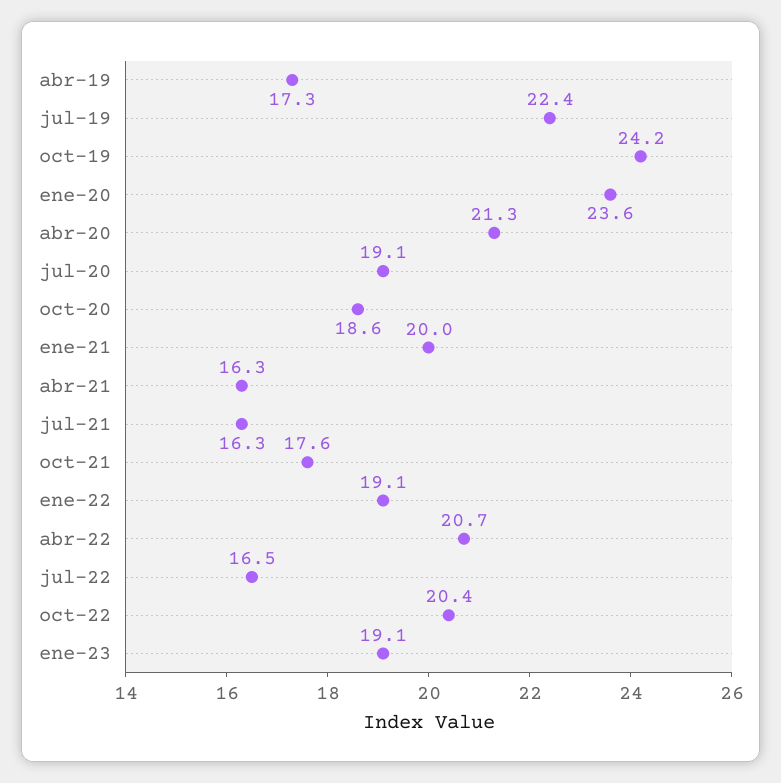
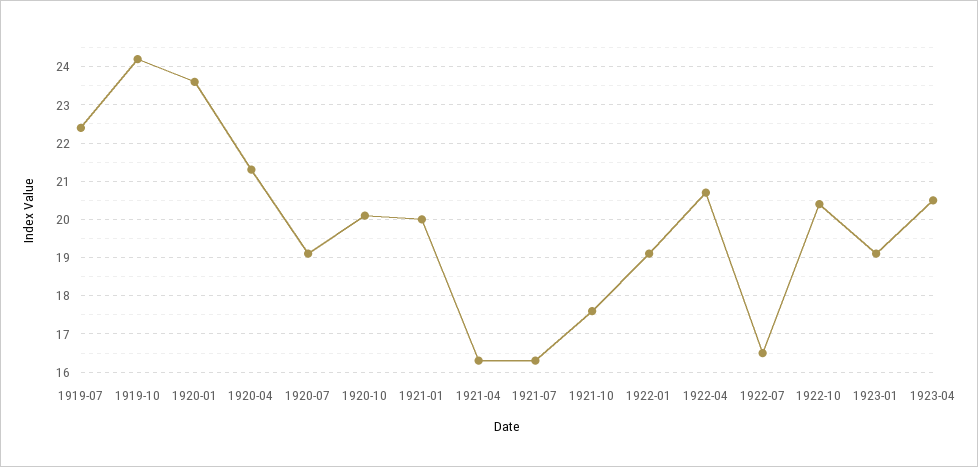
abr-19: 17.3 -> none
oct-20: 18.6 -> 20
1923-04: none -> 20.5

